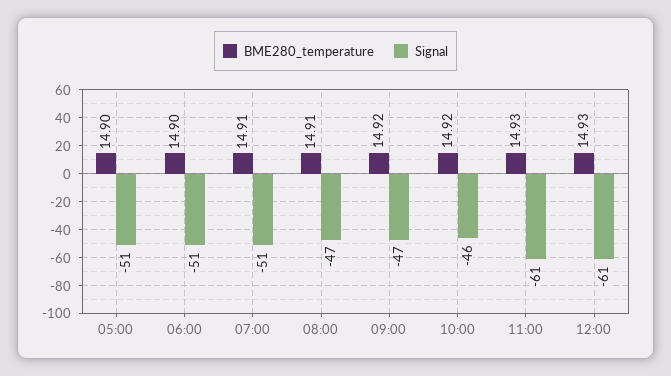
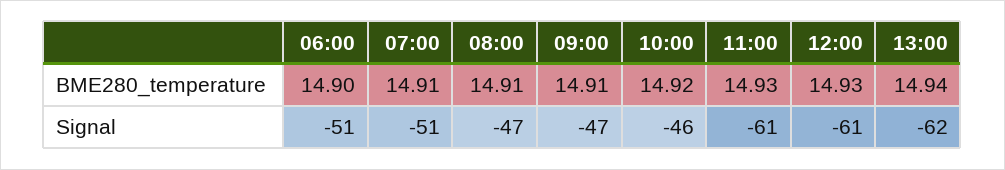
BME280_temperature, 05:00: 14.9 -> none
Signal, 05:00: -51 -> none
BME280_temperature, 09:00: 14.92 -> 14.91
BME280_temperature, 13:00: none -> 14.94
Signal, 13:00: none -> -62

